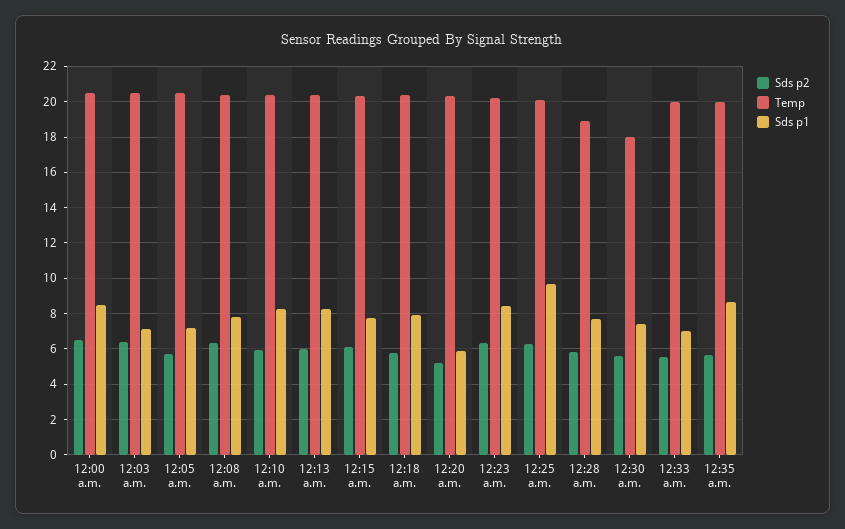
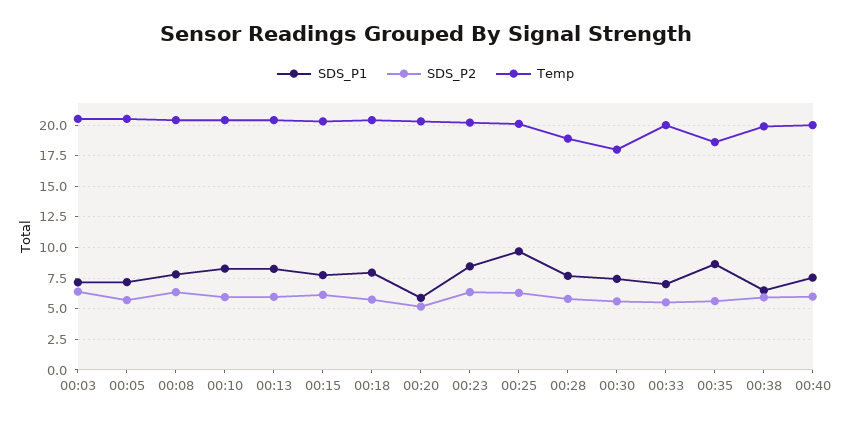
Sds p2, 12:00 a.m.: 6.5 -> none
Temp, 12:00 a.m.: 20.5 -> none
Sds p1, 12:00 a.m.: 8.5 -> none
Temp, 12:35 a.m.: 20 -> 18.5
Sds p1, 00:38: none -> 6.5
Sds p2, 00:38: none -> 6
Temp, 00:38: none -> 20
Sds p1, 00:40: none -> 7.5
Sds p2, 00:40: none -> 6
Temp, 00:40: none -> 20

